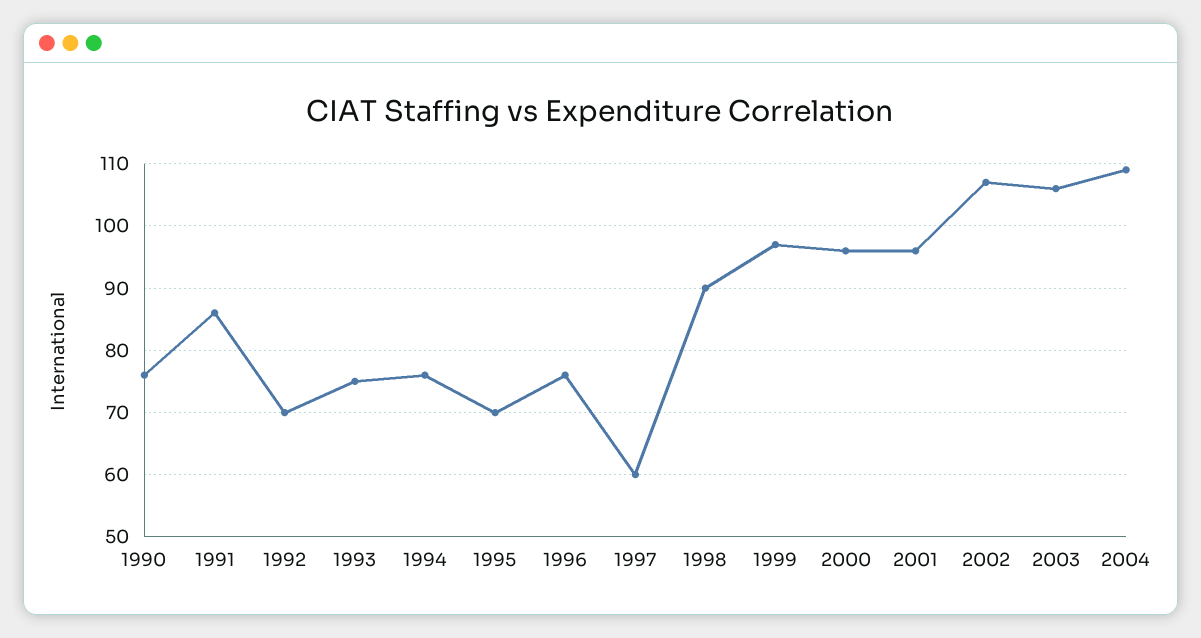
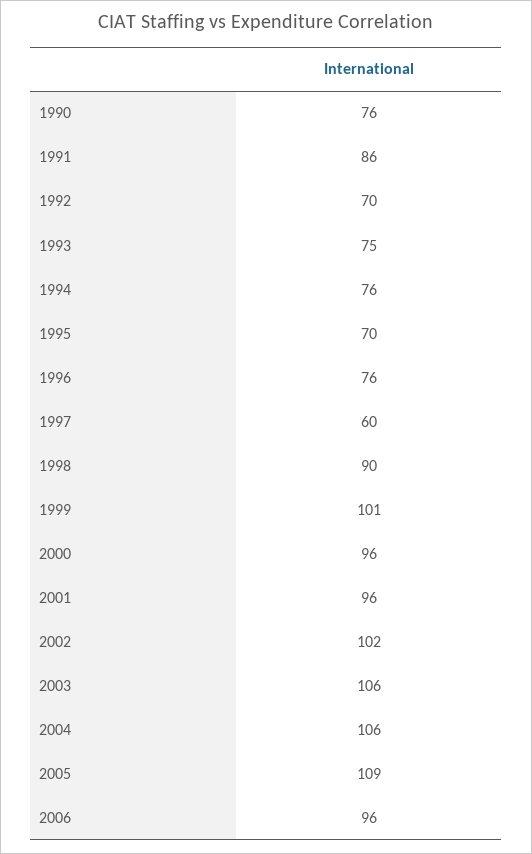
1999: 97 -> 101
2002: 107 -> 102
2004: 109 -> 106
2005: none -> 109
2006: none -> 96

